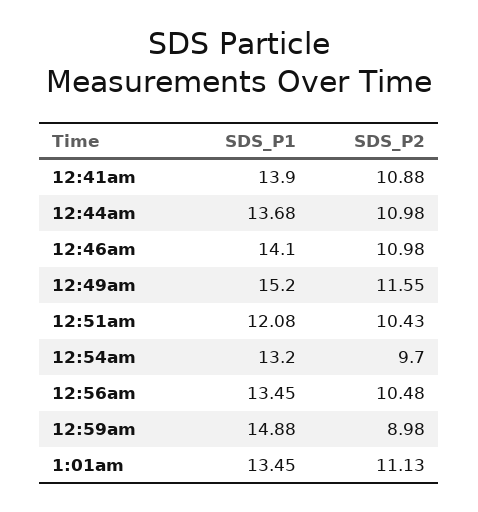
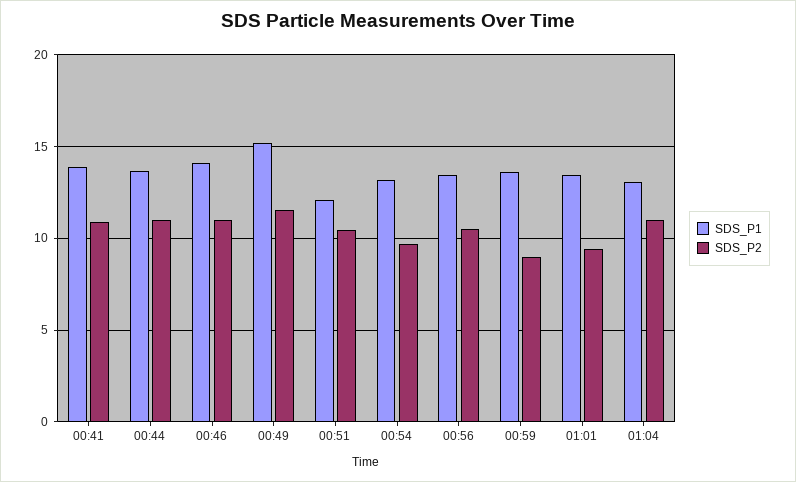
SDS_P1, 12:59am: 14.88 -> 13.5
SDS_P2, 1:01am: 11.13 -> 9.5
SDS_P1, 01:04: none -> 13
SDS_P2, 01:04: none -> 11

